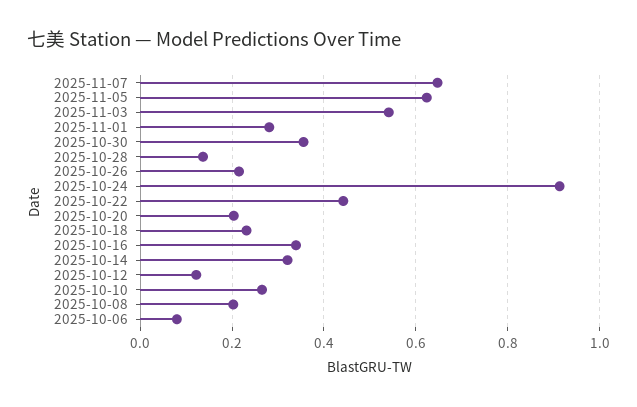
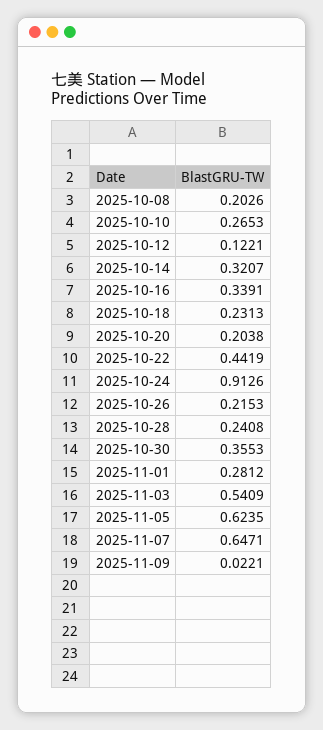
2025-10-28: 0.14 -> 0.2408
2025-10-06: 0.08 -> none
2025-11-09: none -> 0.0221

